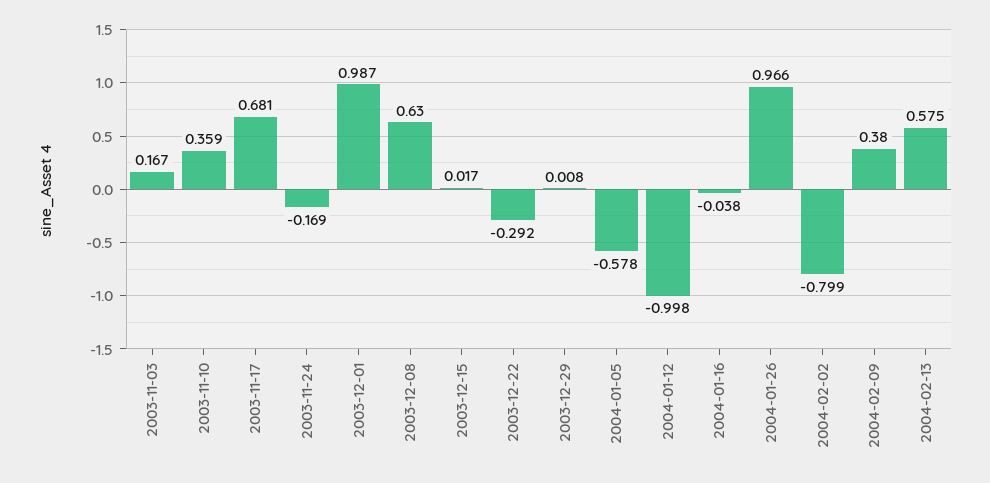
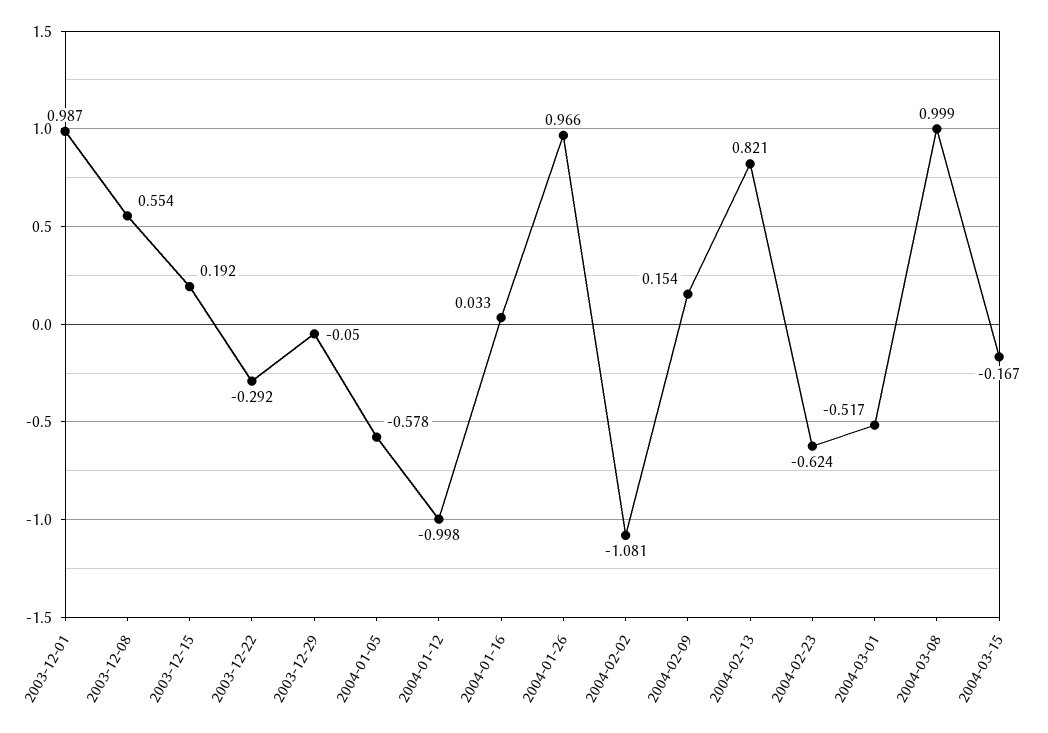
2003-11-03: 0.167 -> none
2003-11-10: 0.359 -> none
2003-11-17: 0.681 -> none
2003-11-24: -0.169 -> none
2003-12-08: 0.63 -> 0.554
2003-12-15: 0.017 -> 0.192
2003-12-29: 0.008 -> -0.05
2004-01-16: -0.038 -> 0.033
2004-02-02: -0.799 -> -1.081
2004-02-09: 0.38 -> 0.154
2004-02-13: 0.575 -> 0.821
2004-02-23: none -> -0.624
2004-03-01: none -> -0.517
2004-03-08: none -> 0.999
2004-03-15: none -> -0.167

